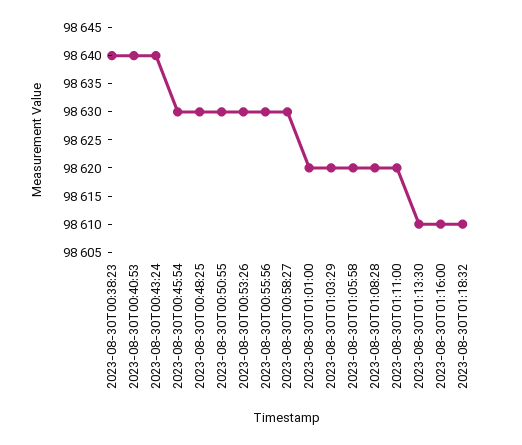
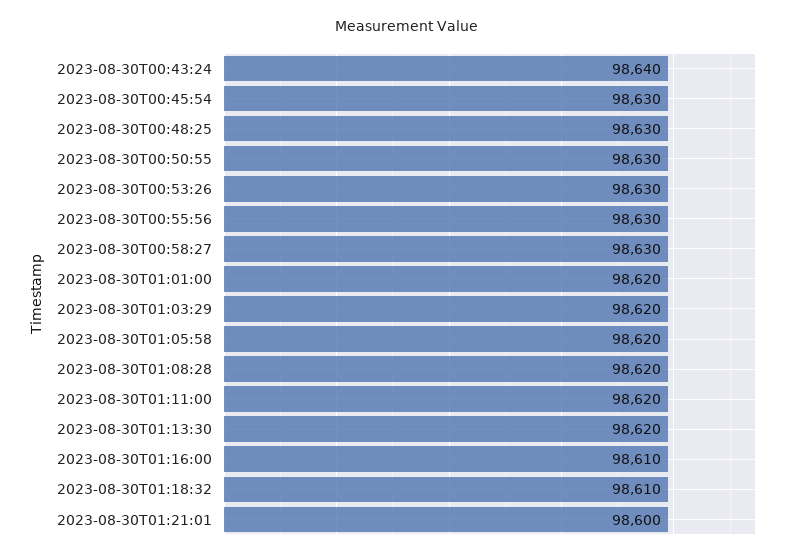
2023-08-30T00:38:23: 98640 -> none
2023-08-30T00:40:53: 98640 -> none
2023-08-30T01:13:30: 98610 -> 98620
2023-08-30T01:21:01: none -> 98600

